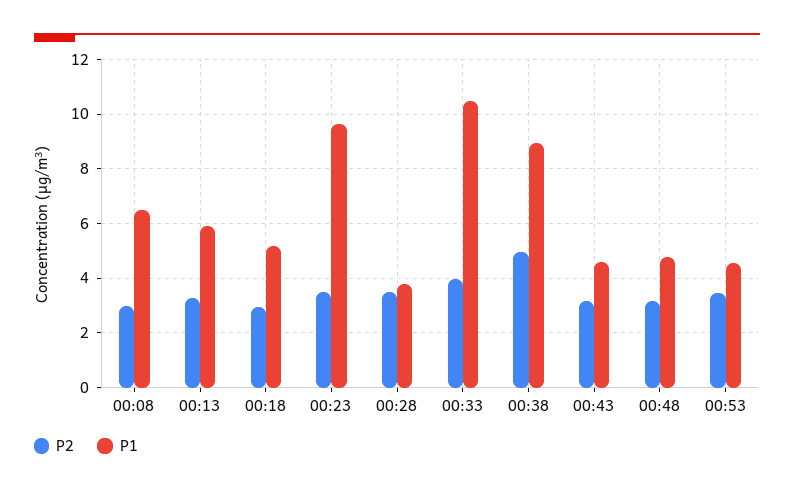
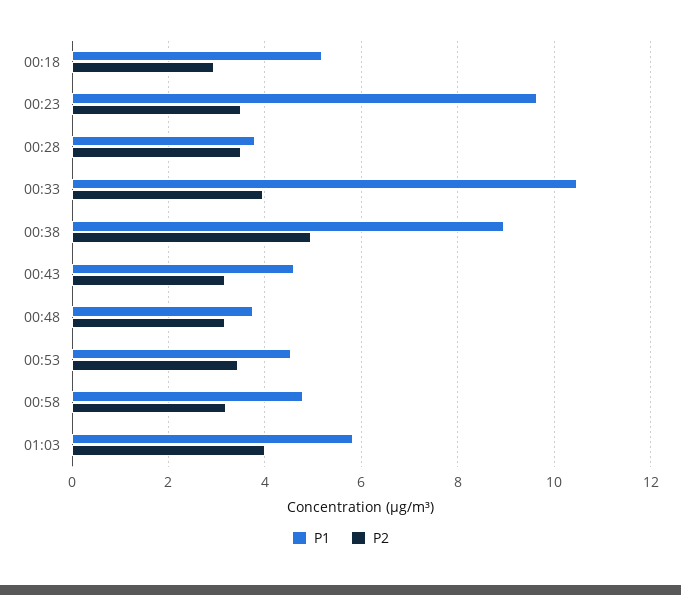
P2, 00:08: 3 -> none
P1, 00:08: 6.5 -> none
P2, 00:13: 3.25 -> none
P1, 00:13: 6 -> none
P1, 00:48: 4.75 -> 3.8
P1, 00:58: none -> 4.8
P2, 00:58: none -> 3.2
P1, 01:03: none -> 5.8
P2, 01:03: none -> 4

